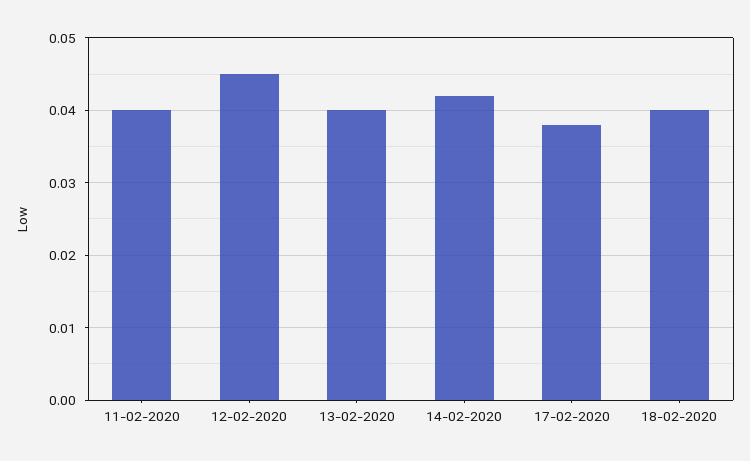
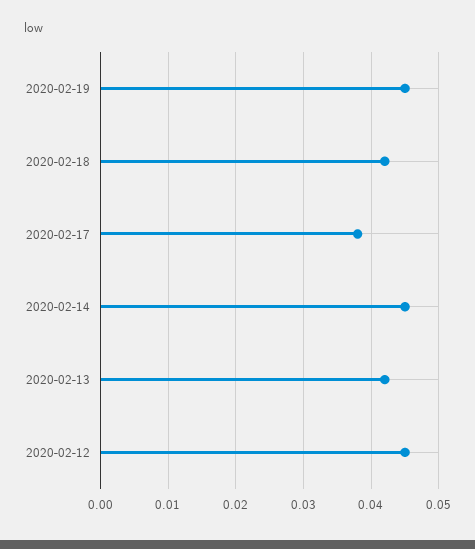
11-02-2020: 0.04 -> none
13-02-2020: 0.04 -> 0.042
14-02-2020: 0.042 -> 0.045
18-02-2020: 0.04 -> 0.042
2020-02-19: none -> 0.045

